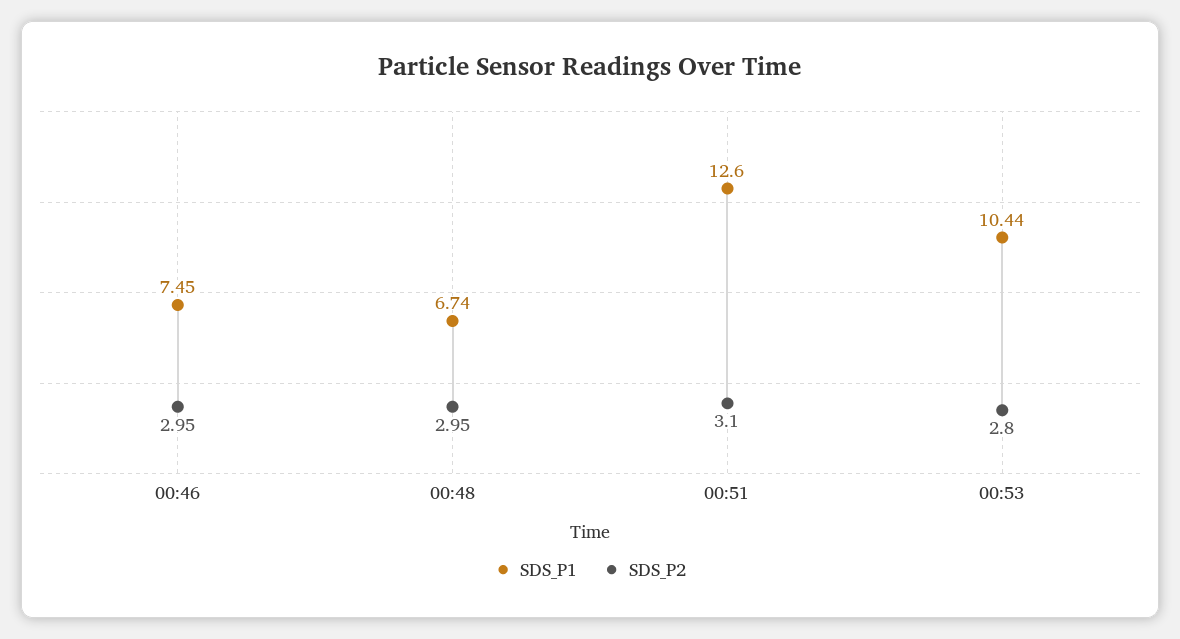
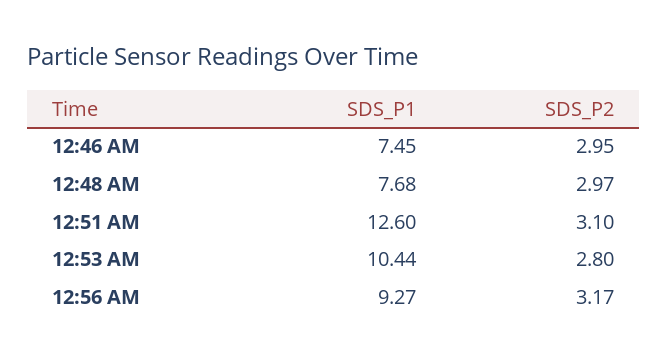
SDS_P1, 00:48: 6.74 -> 7.68
SDS_P2, 00:48: 2.95 -> 2.97
SDS_P1, 12:56 AM: none -> 9.27
SDS_P2, 12:56 AM: none -> 3.17

